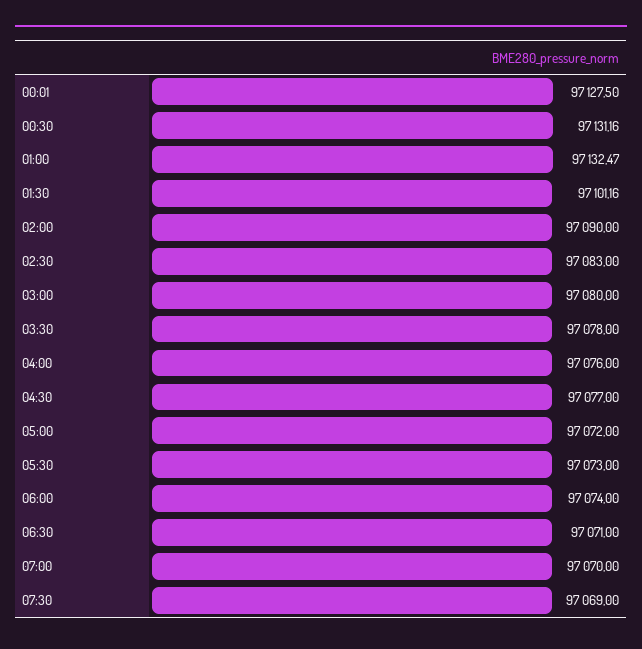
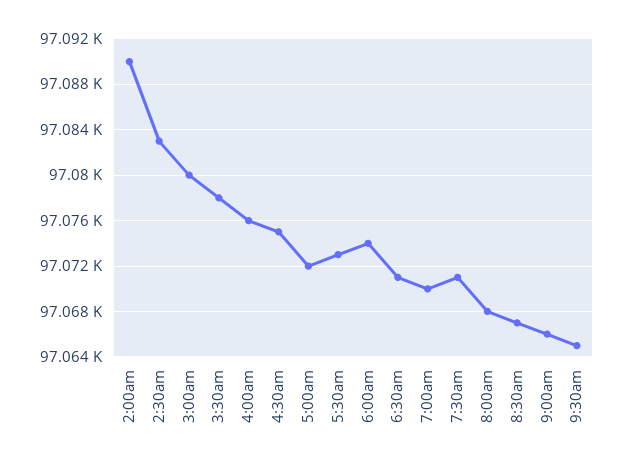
00:01: 97127.5 -> none
00:30: 97131.16 -> none
01:00: 97132.47 -> none
01:30: 97101.16 -> none
04:30: 97077 -> 97075
07:30: 97069 -> 97071
8:00am: none -> 97068
8:30am: none -> 97067
9:00am: none -> 97066
9:30am: none -> 97065

